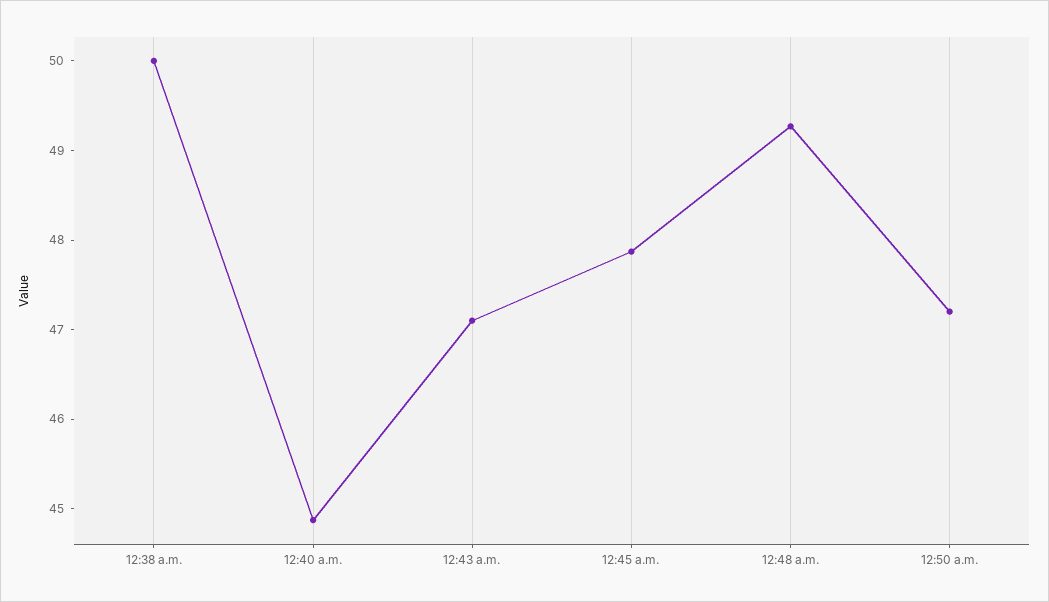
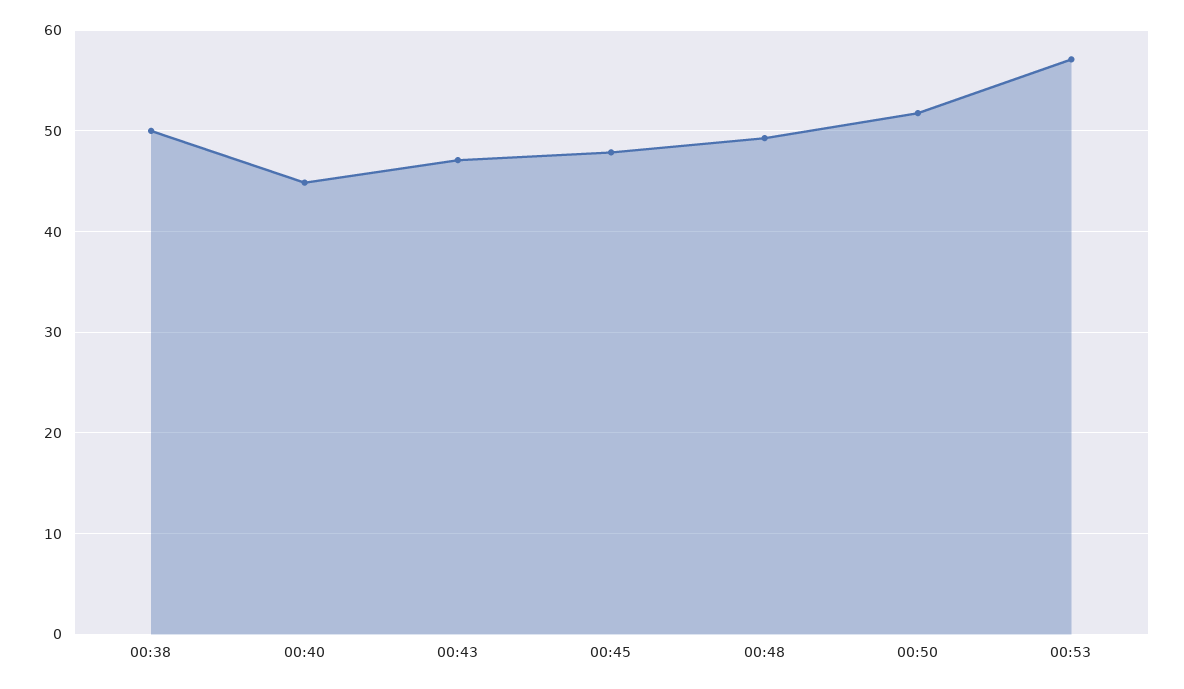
12:50 a.m.: 47.2 -> 52
00:53: none -> 57

